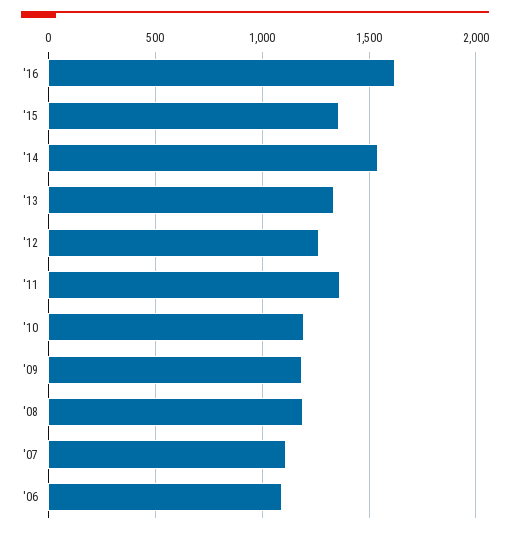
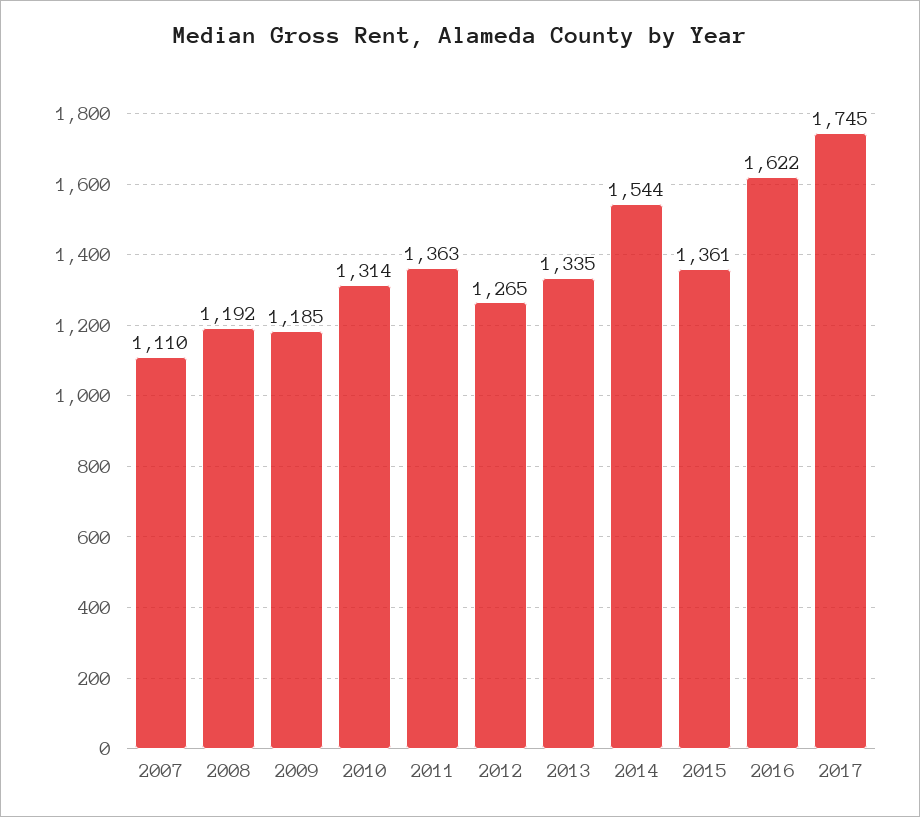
'10: 1200 -> 1314
'06: 1100 -> none
2017: none -> 1745

